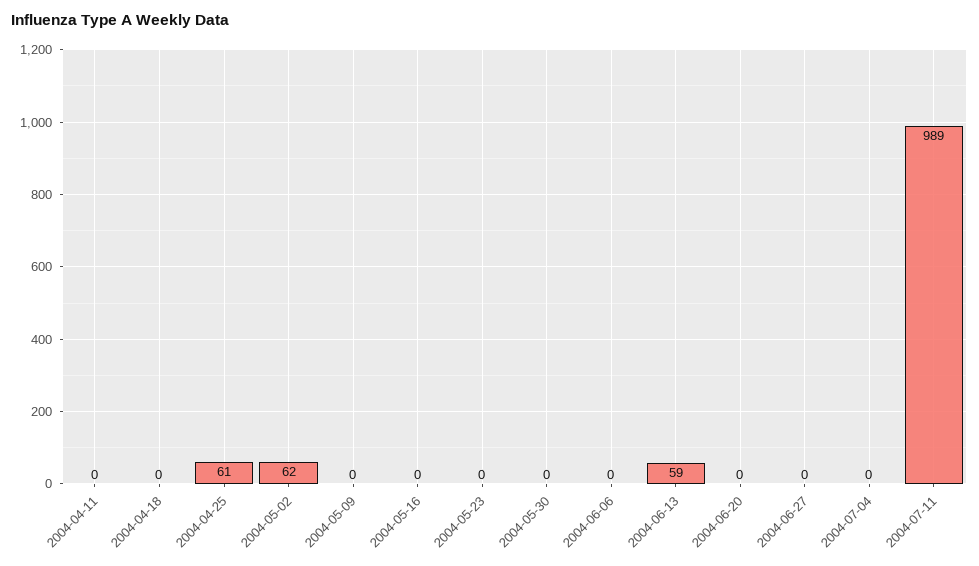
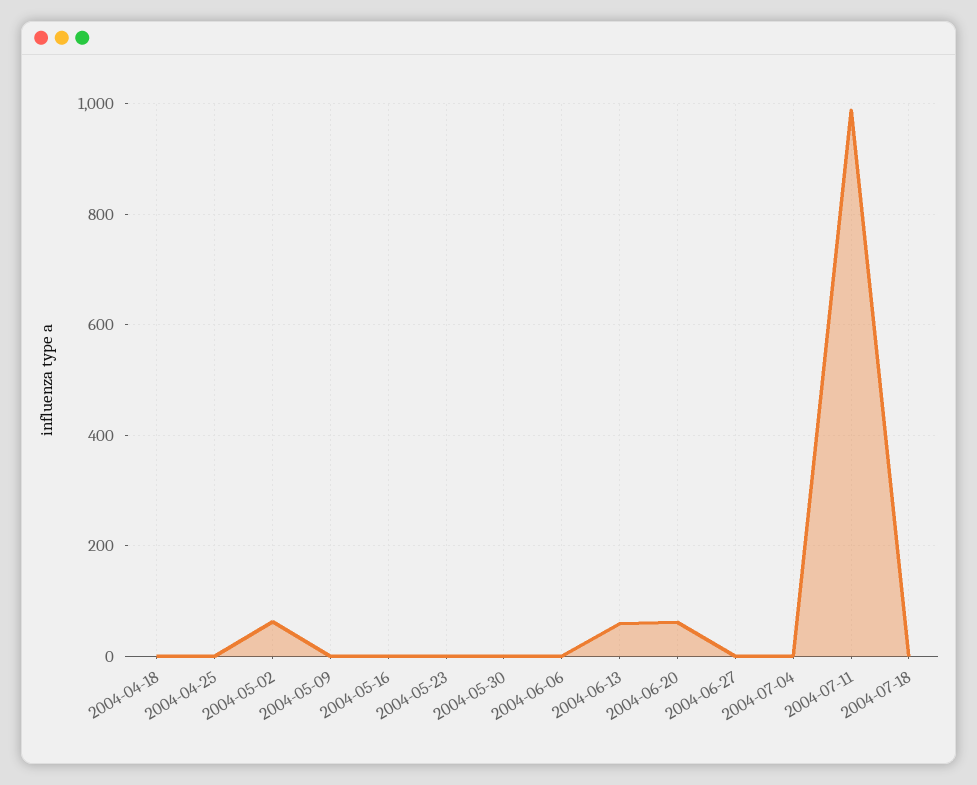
2004-04-11: 0 -> none
2004-04-25: 61 -> 0
2004-06-20: 0 -> 60
2004-07-18: none -> 0

